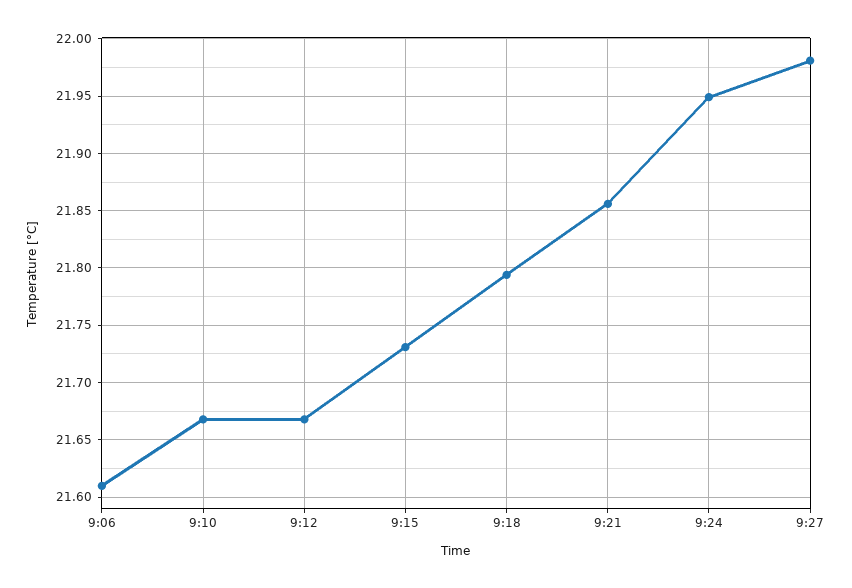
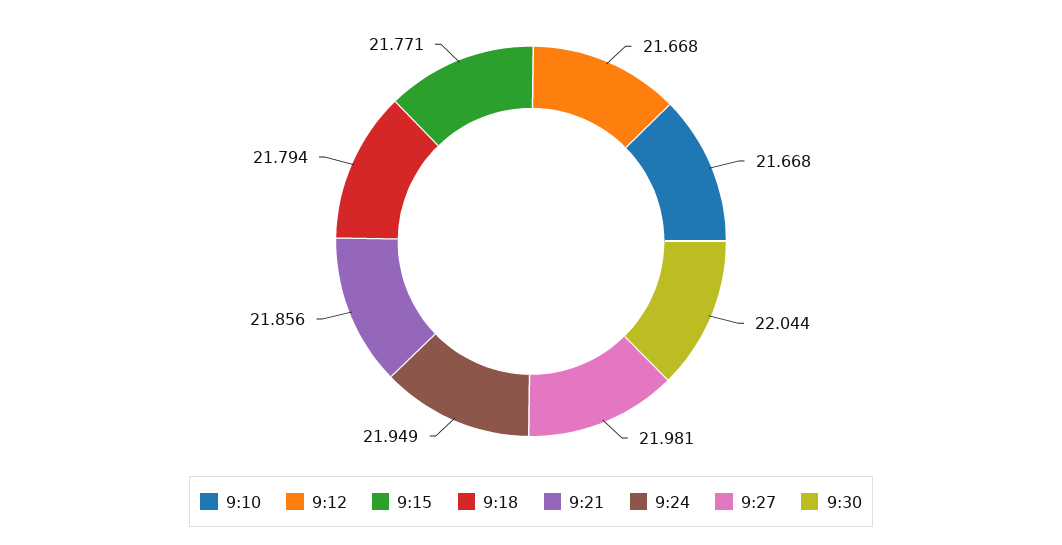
9:06: 21.61 -> none
9:15: 21.73 -> 21.771
9:30: none -> 22.044

